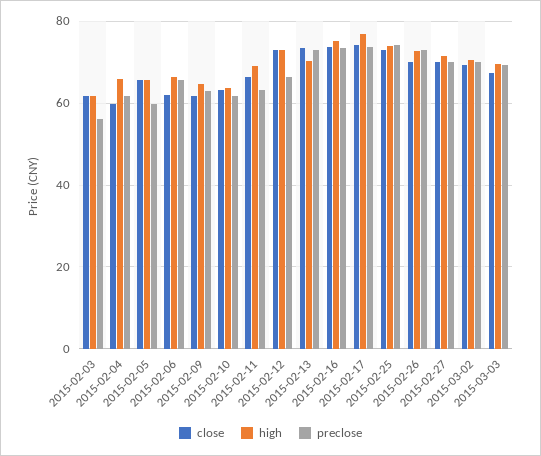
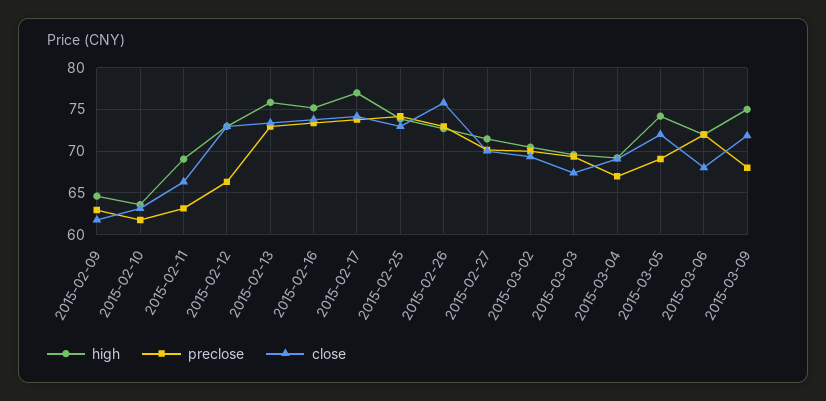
close, 2015-02-03: 62 -> none
high, 2015-02-03: 62 -> none
preclose, 2015-02-03: 56 -> none
close, 2015-02-04: 60 -> none
high, 2015-02-04: 66 -> none
preclose, 2015-02-04: 62 -> none
close, 2015-02-05: 66 -> none
high, 2015-02-05: 66 -> none
preclose, 2015-02-05: 60 -> none
close, 2015-02-06: 62 -> none
high, 2015-02-06: 66 -> none
preclose, 2015-02-06: 66 -> none
high, 2015-02-13: 70 -> 76
close, 2015-02-26: 70 -> 76
high, 2015-03-04: none -> 69
preclose, 2015-03-04: none -> 67
close, 2015-03-04: none -> 69
high, 2015-03-05: none -> 74
preclose, 2015-03-05: none -> 69
close, 2015-03-05: none -> 72
high, 2015-03-06: none -> 72
preclose, 2015-03-06: none -> 72
close, 2015-03-06: none -> 68
high, 2015-03-09: none -> 75
preclose, 2015-03-09: none -> 68
close, 2015-03-09: none -> 72

